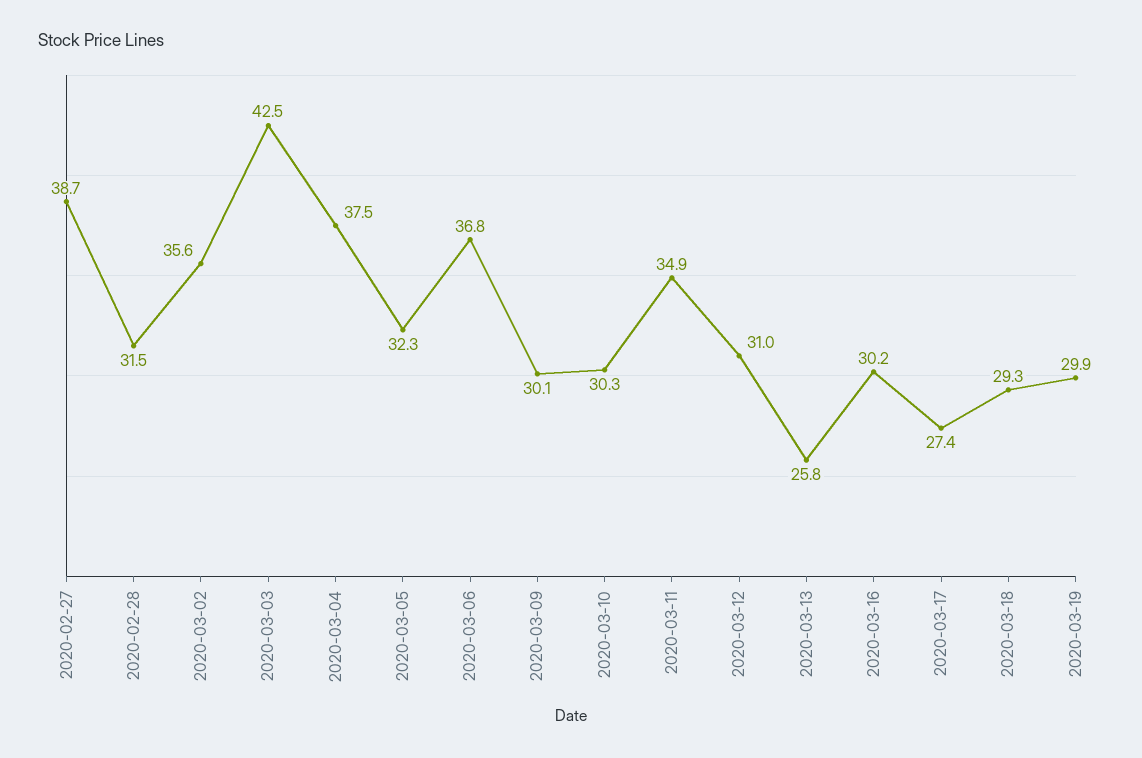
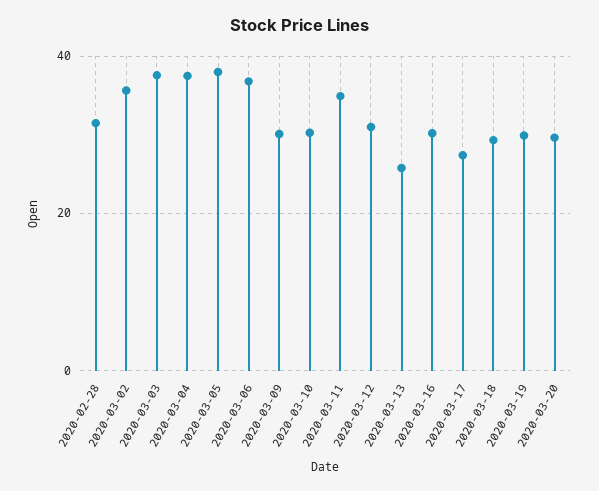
2020-02-27: 38.7 -> none
2020-03-03: 42.5 -> 38
2020-03-05: 32.3 -> 38
2020-03-20: none -> 30

